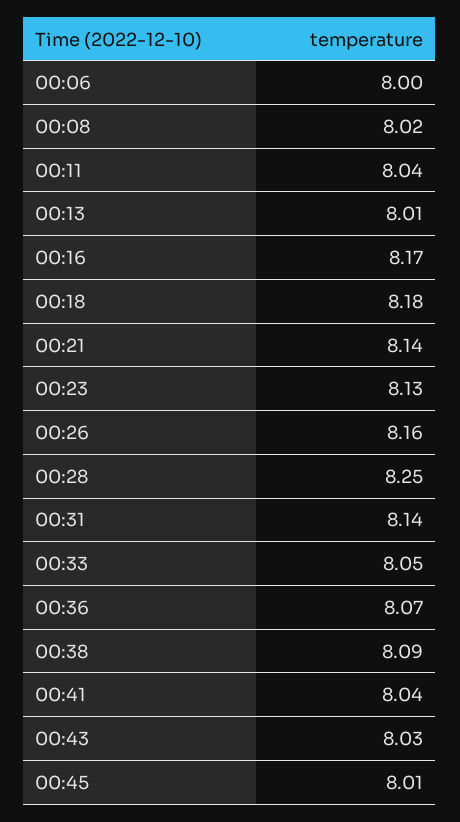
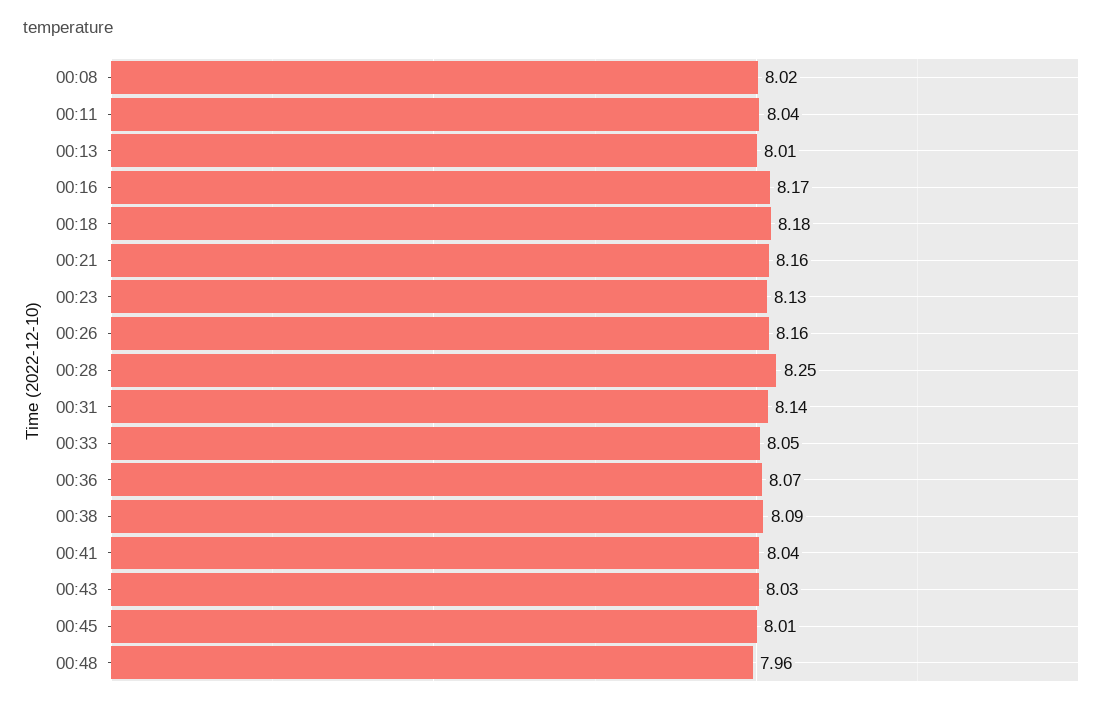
00:06: 8 -> none
00:21: 8.14 -> 8.16
00:48: none -> 7.96

